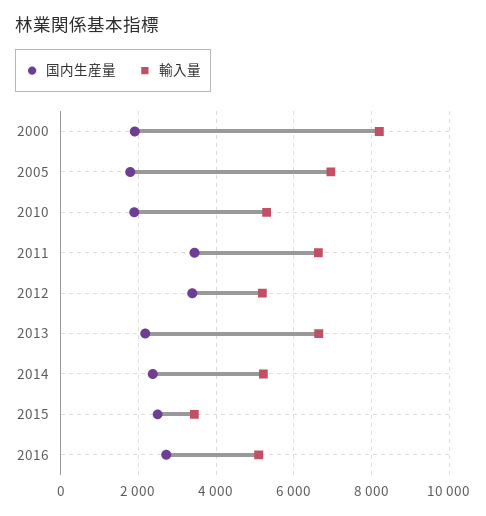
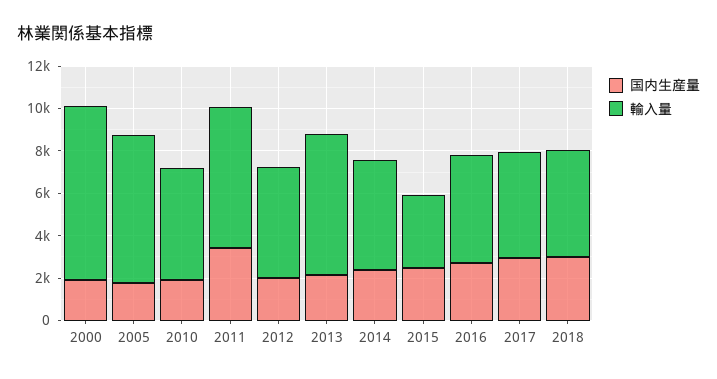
国内生産量, 2012: 3400 -> 2000
国内生産量, 2017: none -> 3000
輸入量, 2017: none -> 5000
国内生産量, 2018: none -> 3000
輸入量, 2018: none -> 5000

